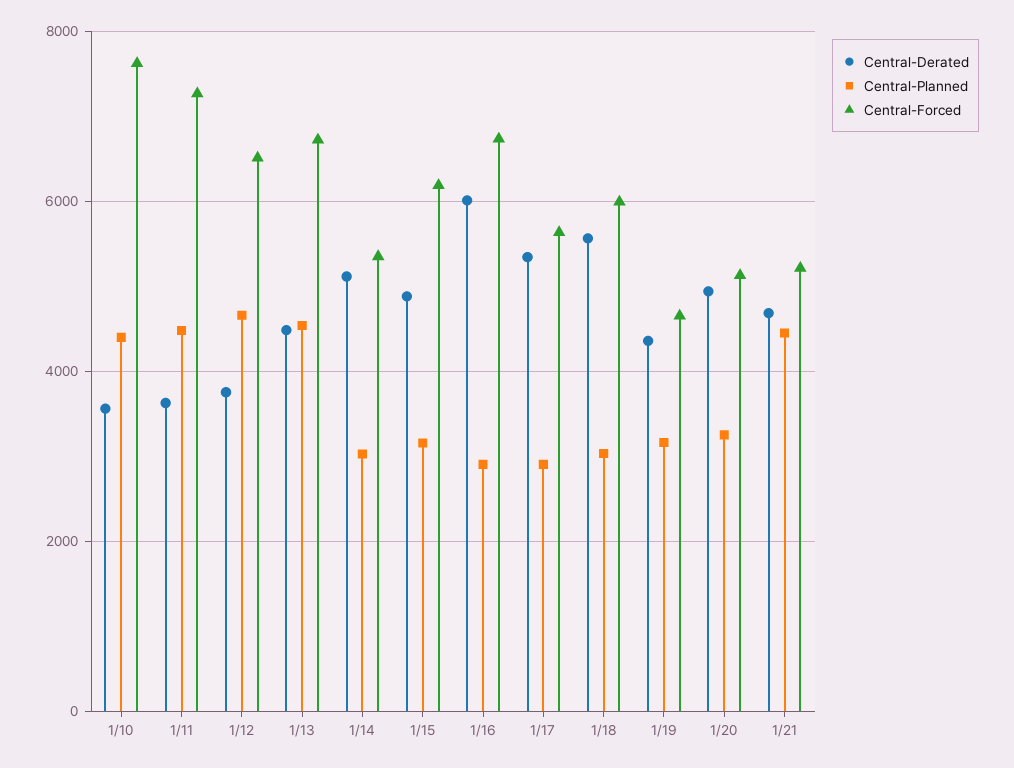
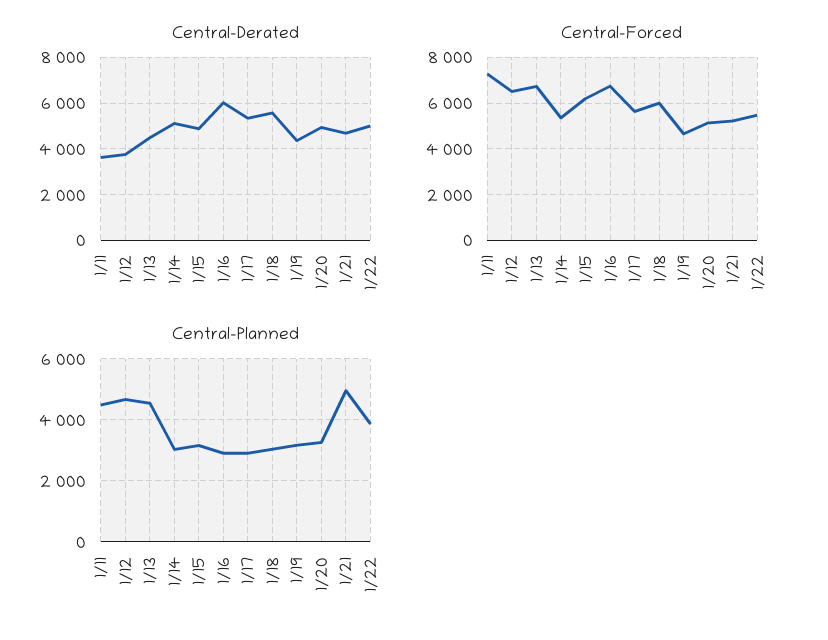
Central-Derated, 1/10: 3600 -> none
Central-Planned, 1/10: 4400 -> none
Central-Forced, 1/10: 7600 -> none
Central-Planned, 1/21: 4400 -> 5000
Central-Derated, 1/22: none -> 5000
Central-Forced, 1/22: none -> 5500
Central-Planned, 1/22: none -> 3800

